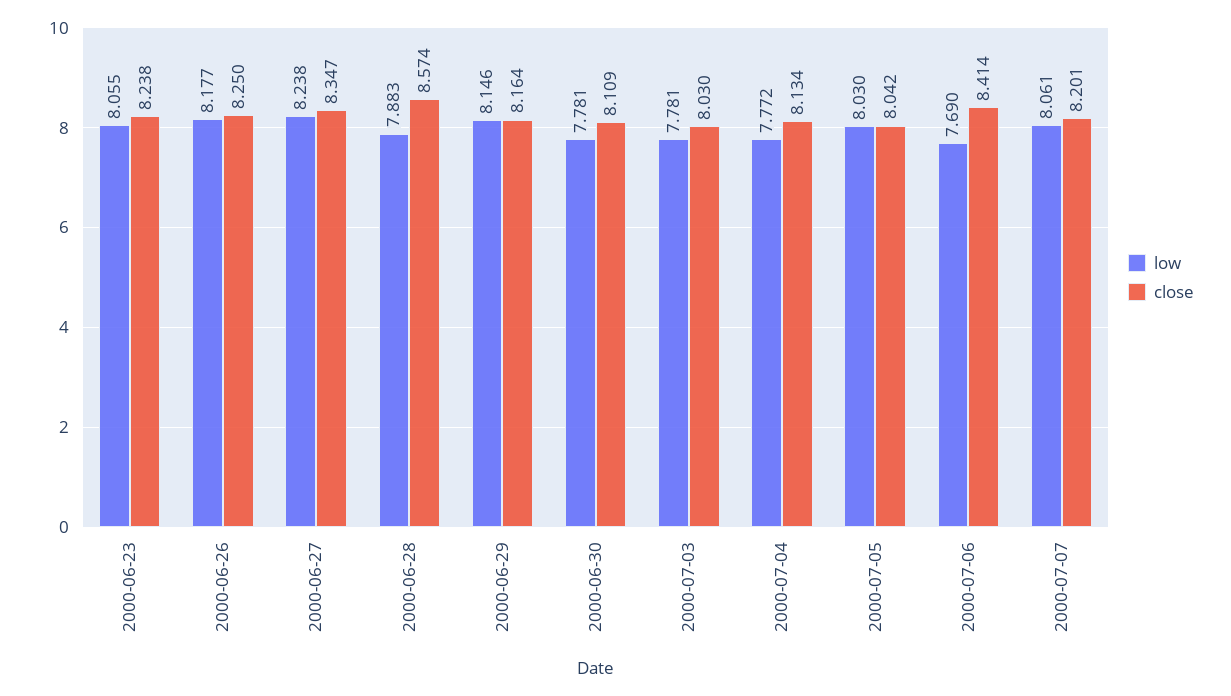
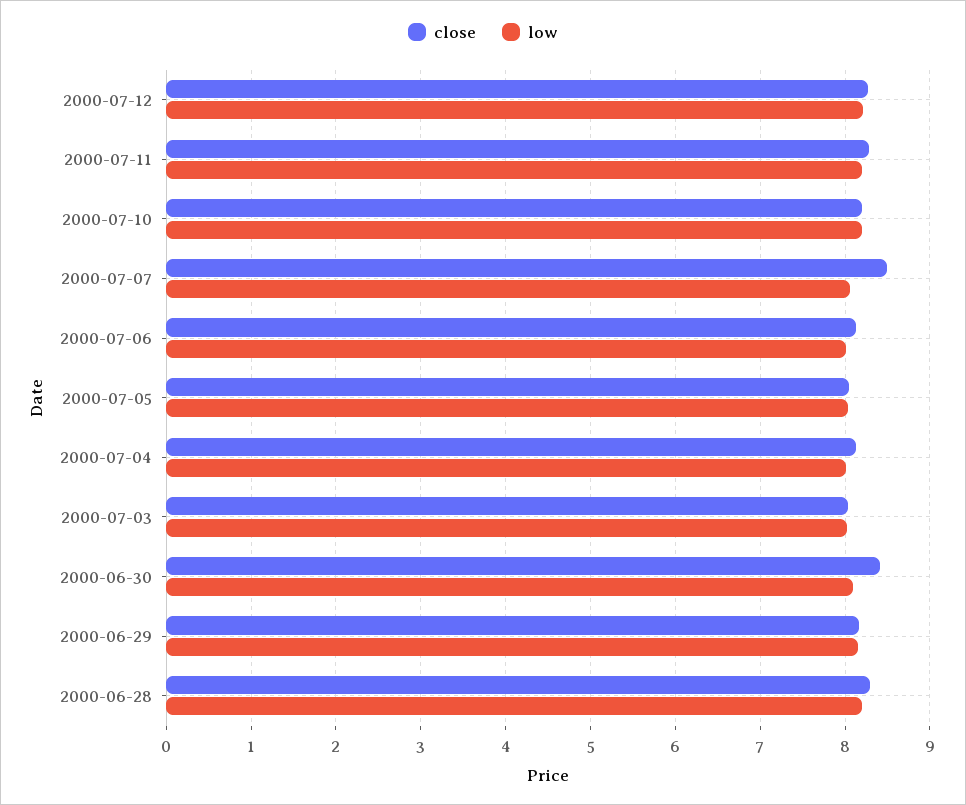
low, 2000-06-23: 8.055 -> none
close, 2000-06-23: 8.238 -> none
low, 2000-06-26: 8.177 -> none
close, 2000-06-26: 8.25 -> none
low, 2000-06-27: 8.238 -> none
close, 2000-06-27: 8.347 -> none
low, 2000-06-28: 7.883 -> 8.2
close, 2000-06-28: 8.574 -> 8.3
low, 2000-06-30: 7.781 -> 8.1
close, 2000-06-30: 8.109 -> 8.4
low, 2000-07-03: 7.781 -> 8
low, 2000-07-04: 7.772 -> 8
low, 2000-07-06: 7.69 -> 8
close, 2000-07-06: 8.414 -> 8.1
close, 2000-07-07: 8.201 -> 8.5
close, 2000-07-12: none -> 8.3
low, 2000-07-12: none -> 8.2
close, 2000-07-11: none -> 8.3
low, 2000-07-11: none -> 8.2
close, 2000-07-10: none -> 8.2
low, 2000-07-10: none -> 8.2

